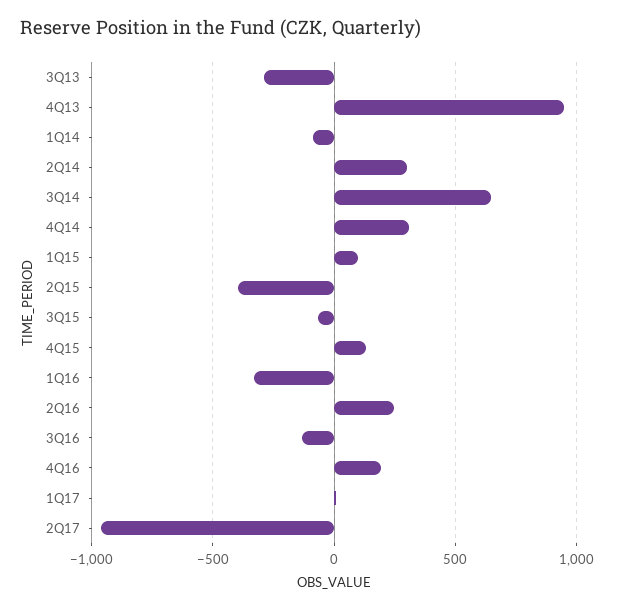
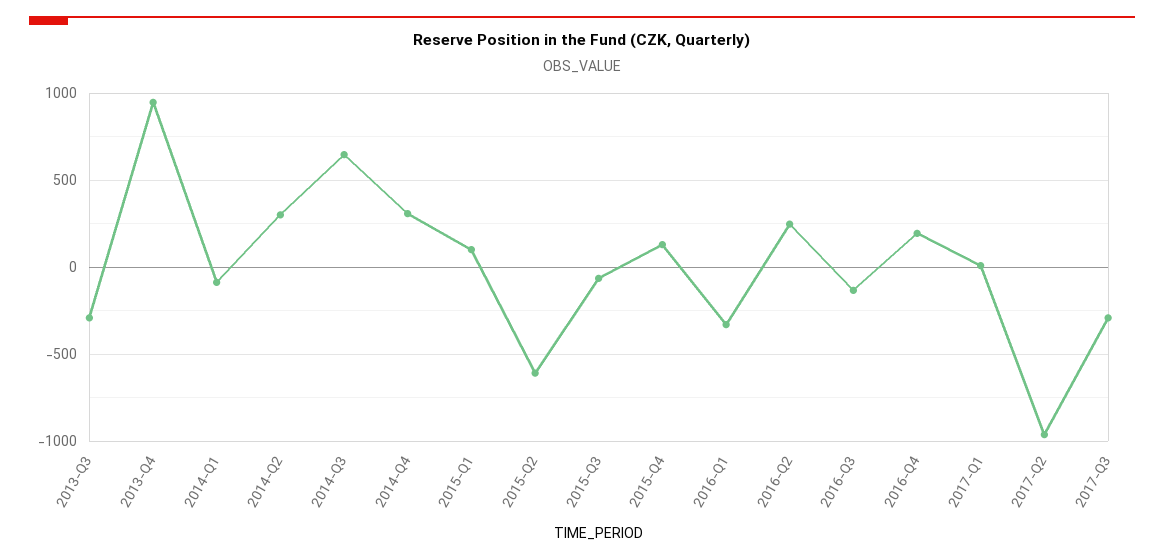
2Q15: -400 -> -600
2017-Q3: none -> -300

